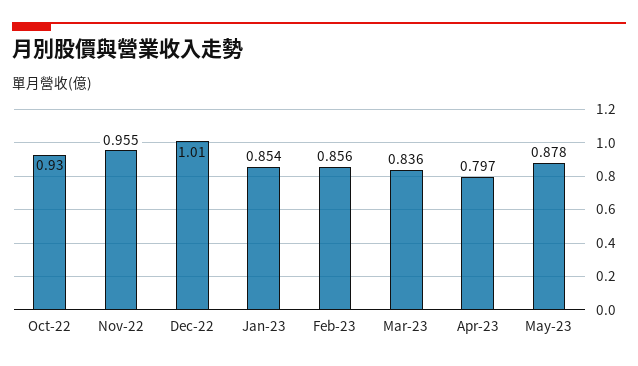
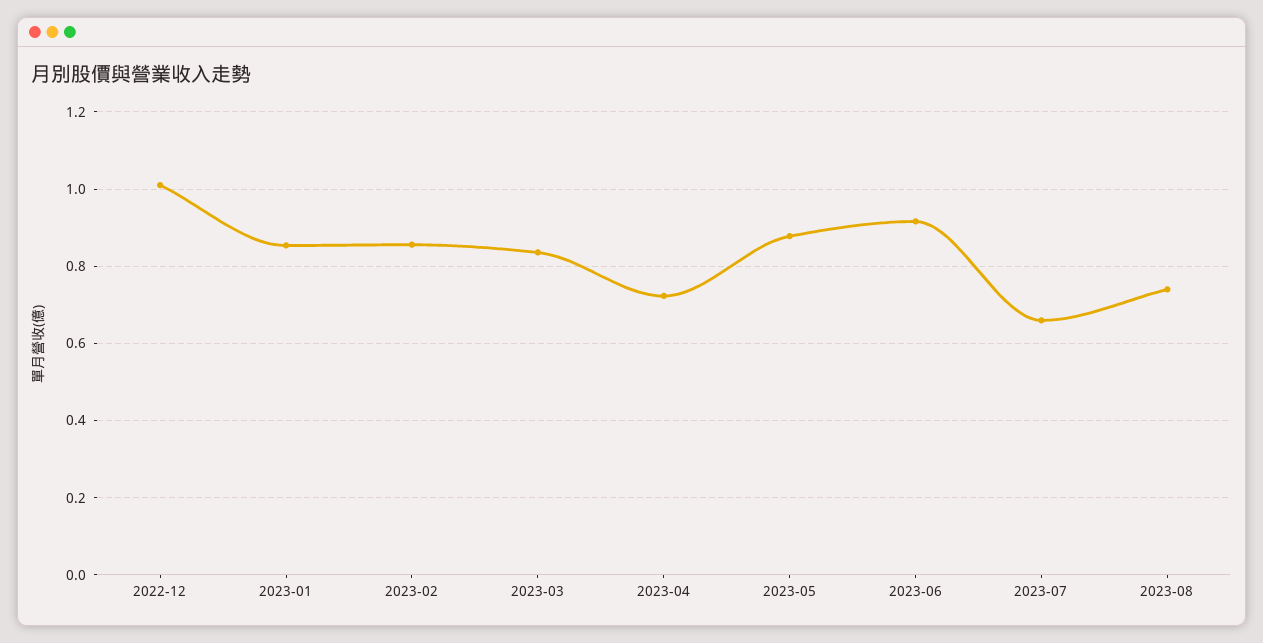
Oct-22: 0.93 -> none
Nov-22: 0.955 -> none
Apr-23: 0.797 -> 0.72
2023-06: none -> 0.92
2023-07: none -> 0.66
2023-08: none -> 0.74

